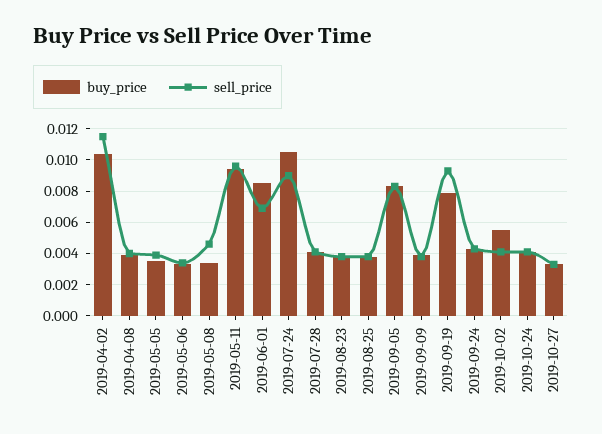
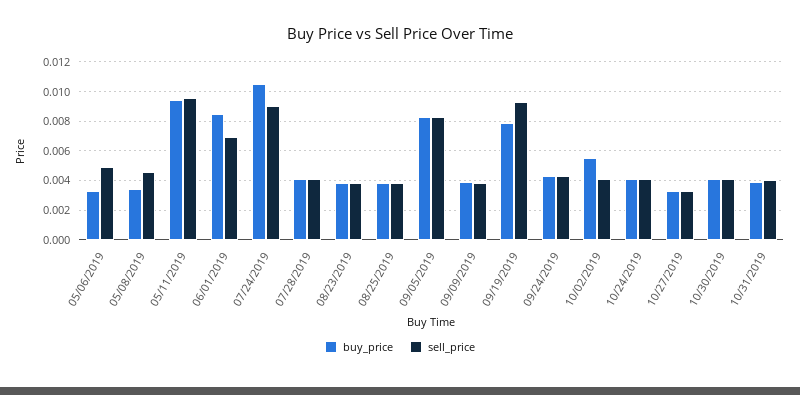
buy_price, 2019-04-02: 0.0105 -> none
sell_price, 2019-04-02: 0.0115 -> none
buy_price, 2019-04-08: 0.004 -> none
sell_price, 2019-04-08: 0.004 -> none
buy_price, 2019-05-05: 0.0035 -> none
sell_price, 2019-05-05: 0.004 -> none
sell_price, 2019-05-06: 0.0035 -> 0.005
buy_price, 10/30/2019: none -> 0.004
sell_price, 10/30/2019: none -> 0.004
buy_price, 10/31/2019: none -> 0.004
sell_price, 10/31/2019: none -> 0.004

